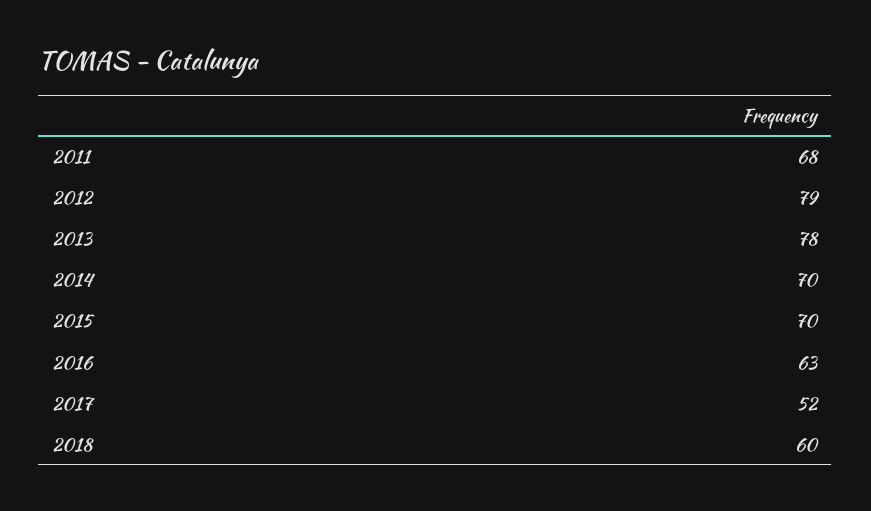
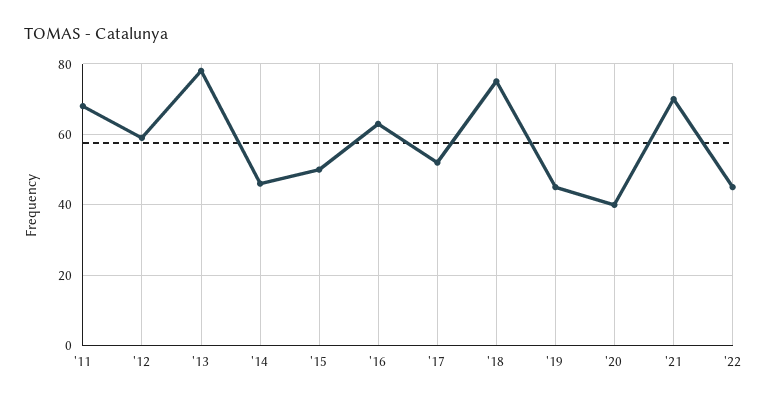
2012: 79 -> 60
2014: 70 -> 45
2015: 70 -> 50
2018: 60 -> 75
'19: none -> 45
'20: none -> 40
'21: none -> 70
'22: none -> 45

